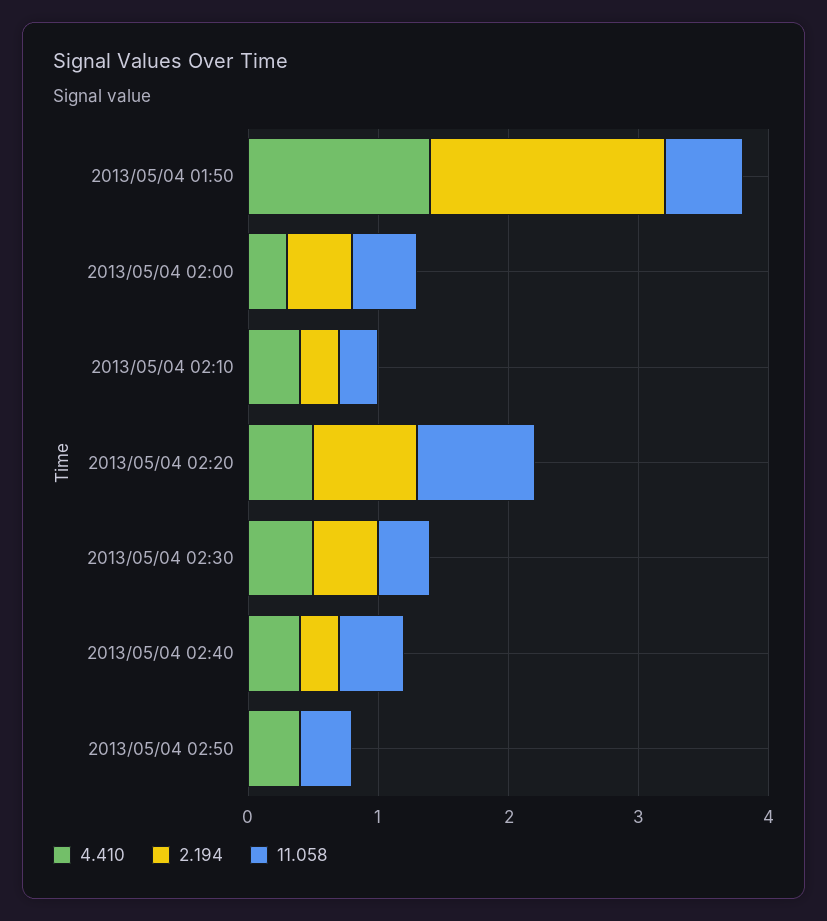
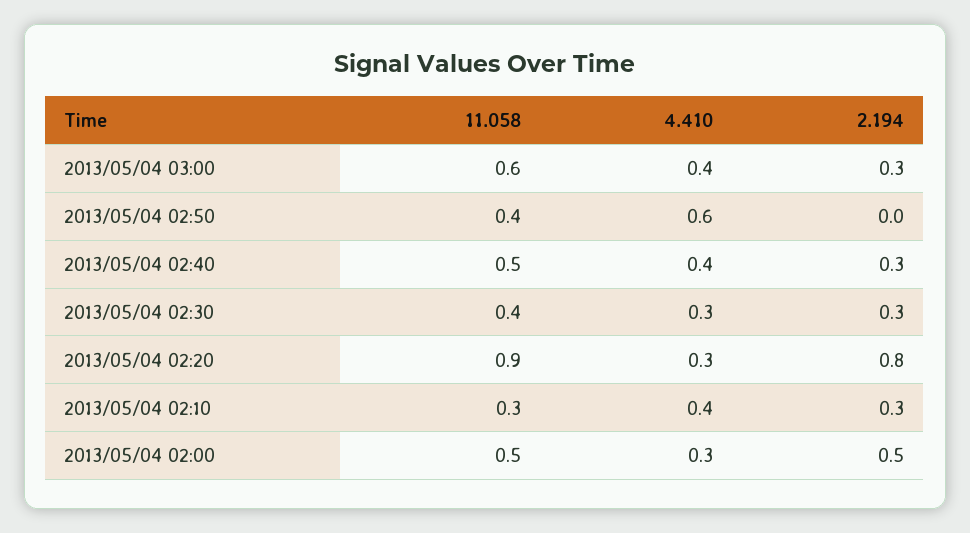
4.410, 2013/05/04 01:50: 1.4 -> none
2.194, 2013/05/04 01:50: 1.8 -> none
11.058, 2013/05/04 01:50: 0.6 -> none
4.410, 2013/05/04 02:20: 0.5 -> 0.3
4.410, 2013/05/04 02:30: 0.5 -> 0.3
2.194, 2013/05/04 02:30: 0.5 -> 0.3
4.410, 2013/05/04 02:50: 0.4 -> 0.6
11.058, 2013/05/04 03:00: none -> 0.6
4.410, 2013/05/04 03:00: none -> 0.4
2.194, 2013/05/04 03:00: none -> 0.3

